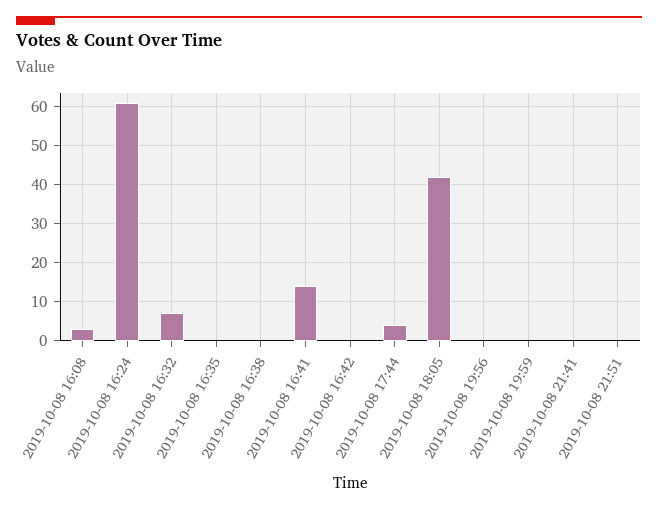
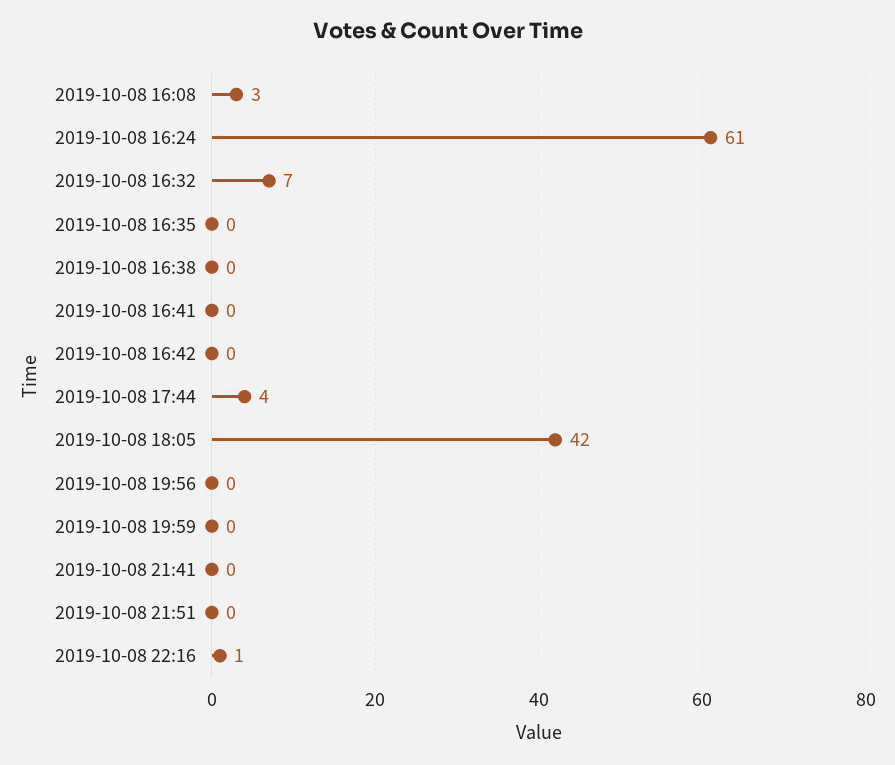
2019-10-08 16:41: 15 -> 0
2019-10-08 22:16: none -> 1

